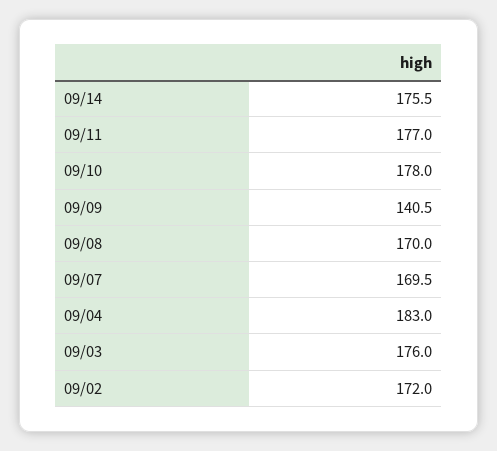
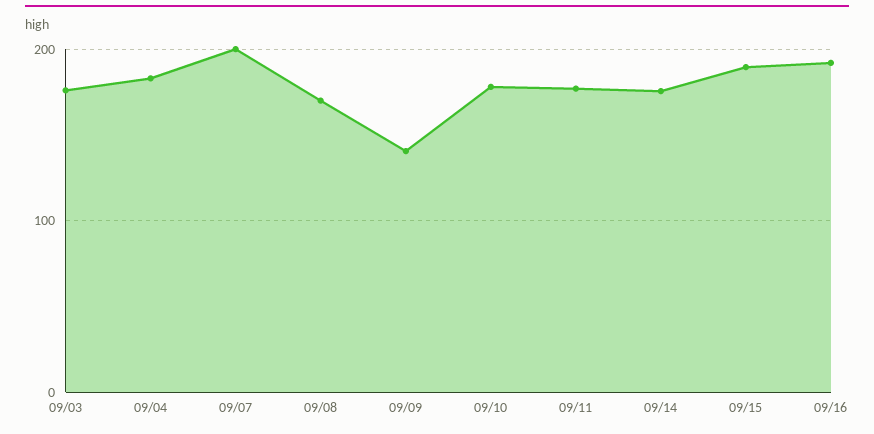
09/07: 169.5 -> 200
09/02: 172 -> none
09/15: none -> 190
09/16: none -> 190

